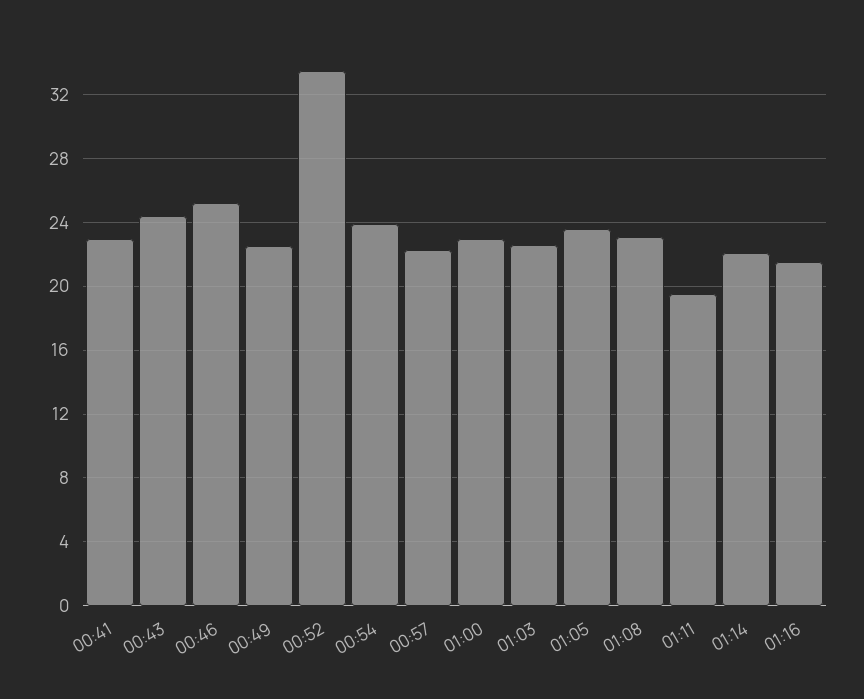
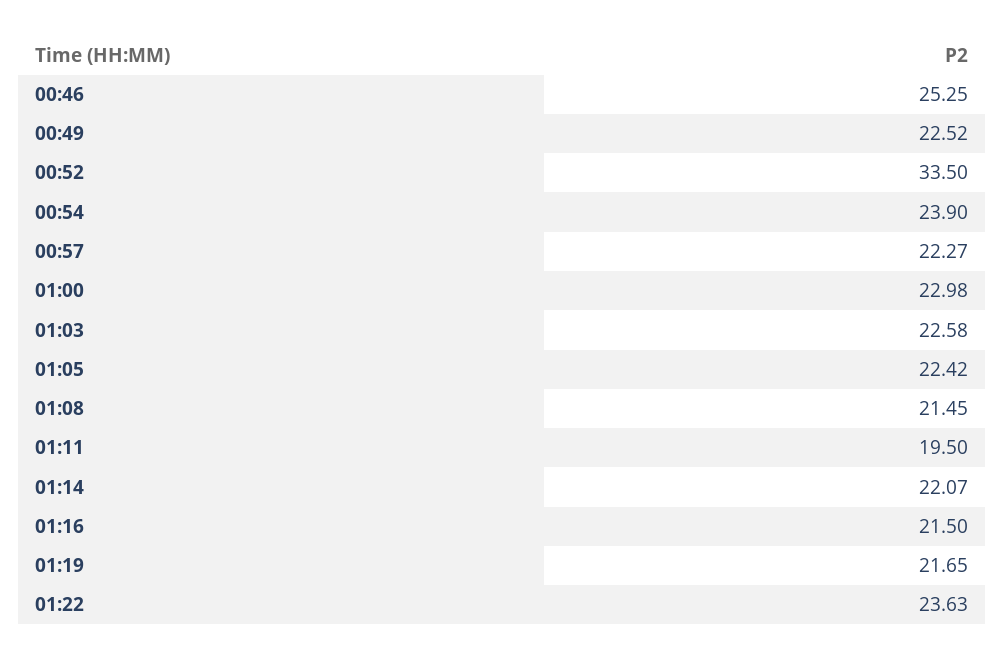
00:41: 23 -> none
00:43: 24.5 -> none
01:05: 23.5 -> 22.42
01:08: 23 -> 21.45
01:19: none -> 21.65
01:22: none -> 23.63

